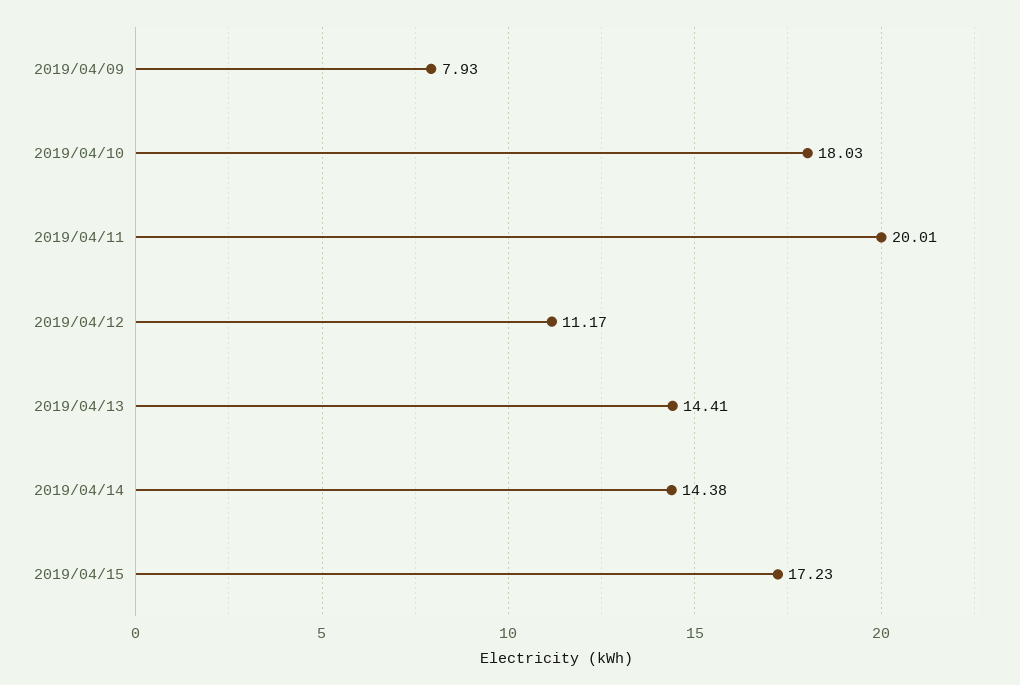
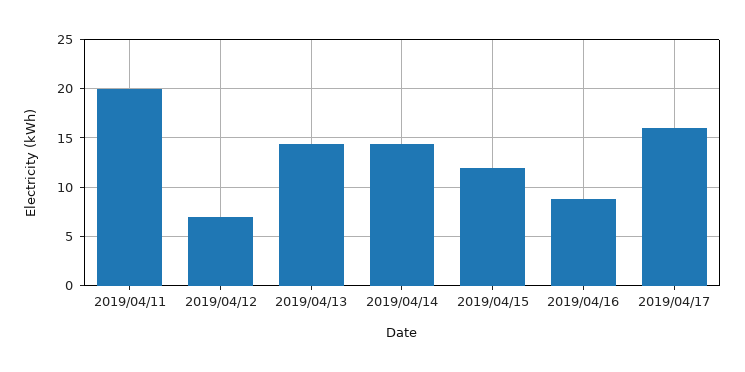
2019/04/09: 7.93 -> none
2019/04/10: 18.03 -> none
2019/04/12: 11.17 -> 7
2019/04/15: 17.23 -> 12
2019/04/16: none -> 9
2019/04/17: none -> 16

